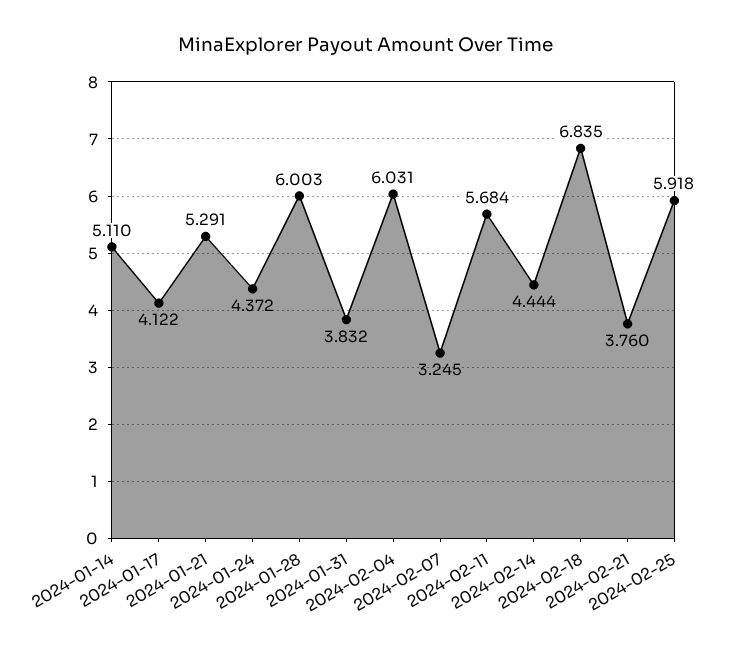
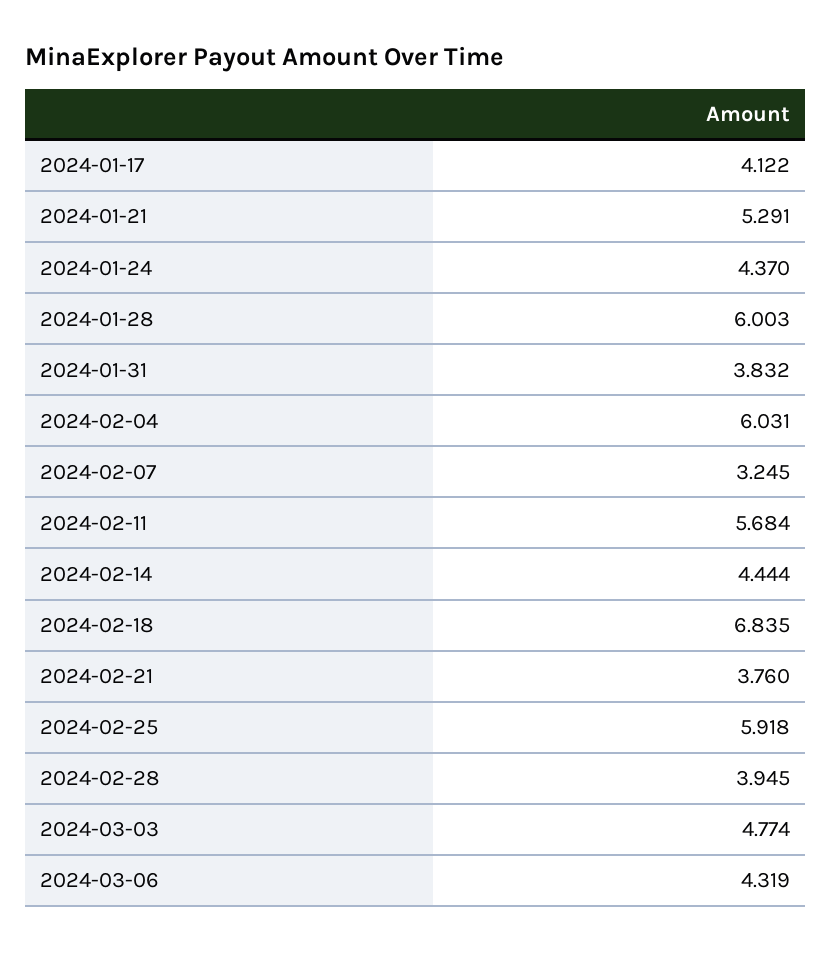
2024-01-14: 5.11 -> none
2024-01-24: 4.372 -> 4.37
2024-02-28: none -> 3.945
2024-03-03: none -> 4.774
2024-03-06: none -> 4.319

